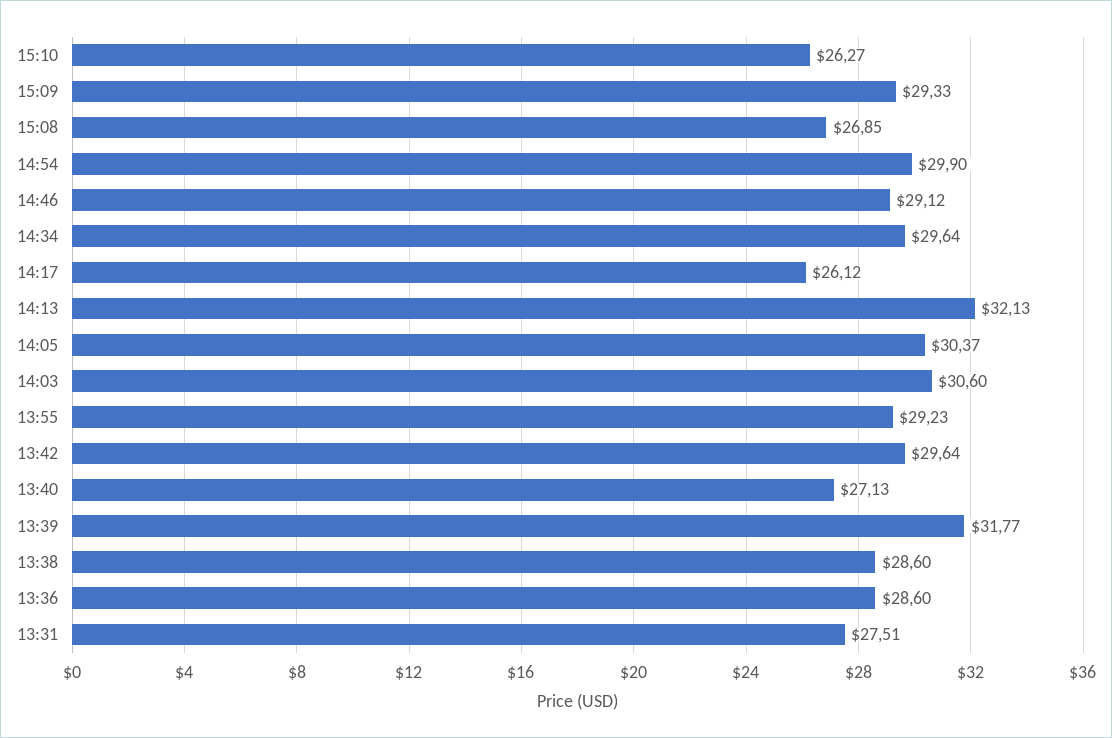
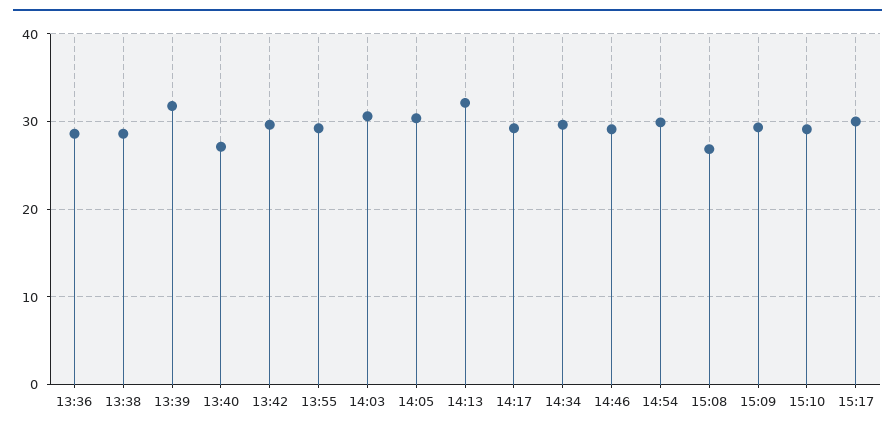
15:10: 26.27 -> 29
14:17: 26.12 -> 29
13:31: 27.51 -> none
15:17: none -> 30

